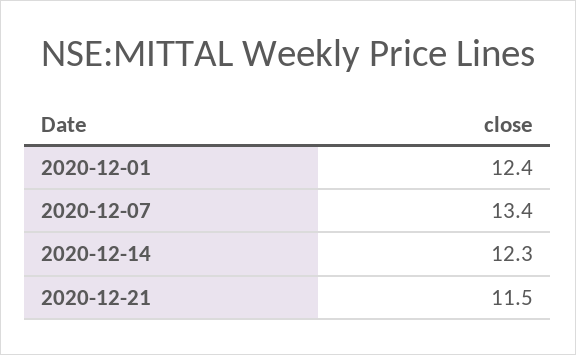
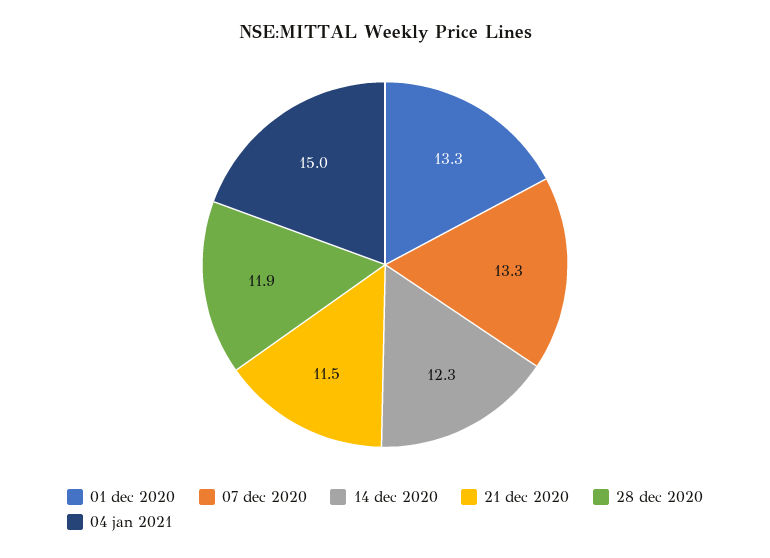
2020-12-01: 12.4 -> 13.3
2020-12-07: 13.4 -> 13.3
28 dec 2020: none -> 11.9
04 jan 2021: none -> 15

